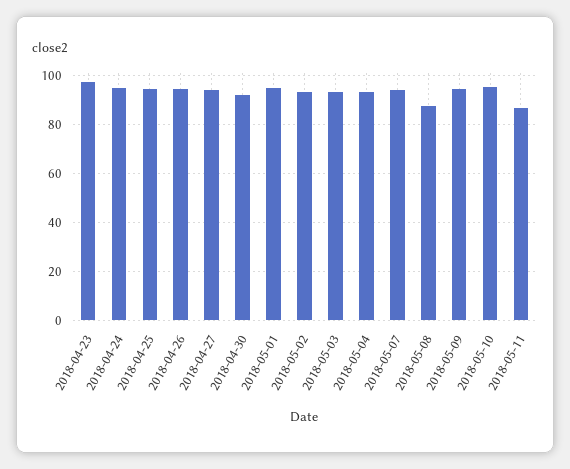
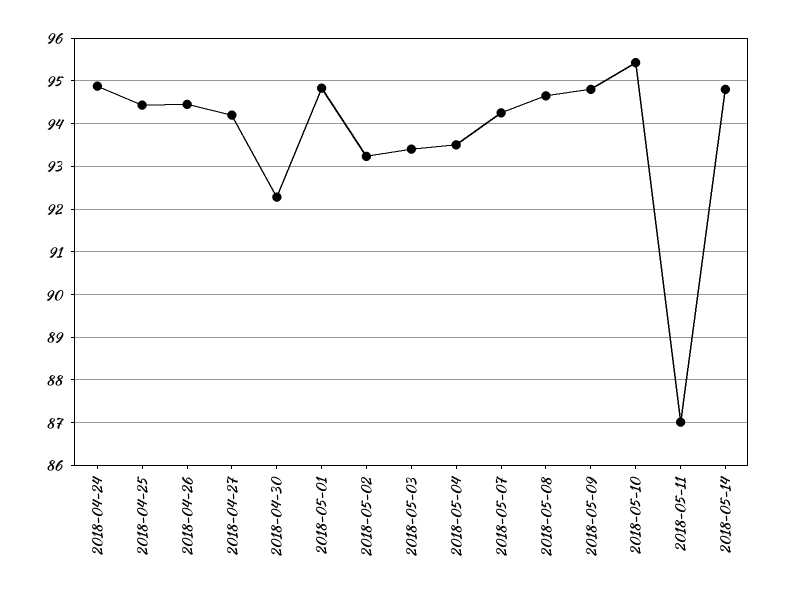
2018-04-23: 97.5 -> none
2018-05-08: 87.5 -> 94.6
2018-05-14: none -> 94.8

